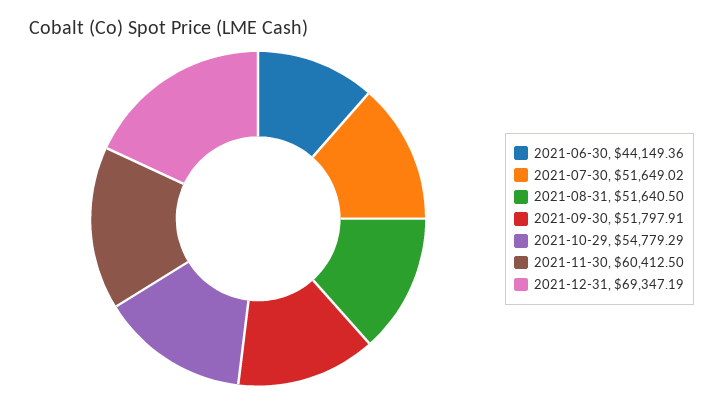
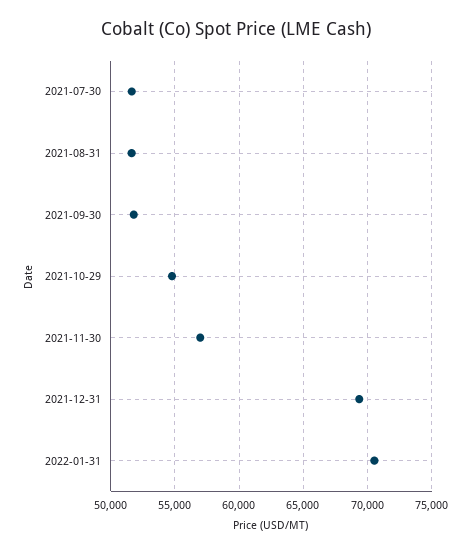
2021-06-30: 44149.36 -> none
2021-11-30: 60412.5 -> 57000
2022-01-31: none -> 70500

